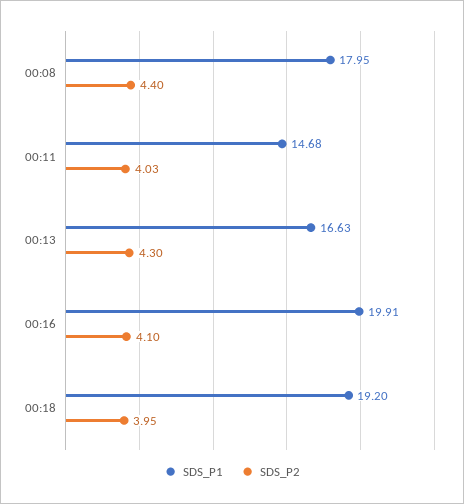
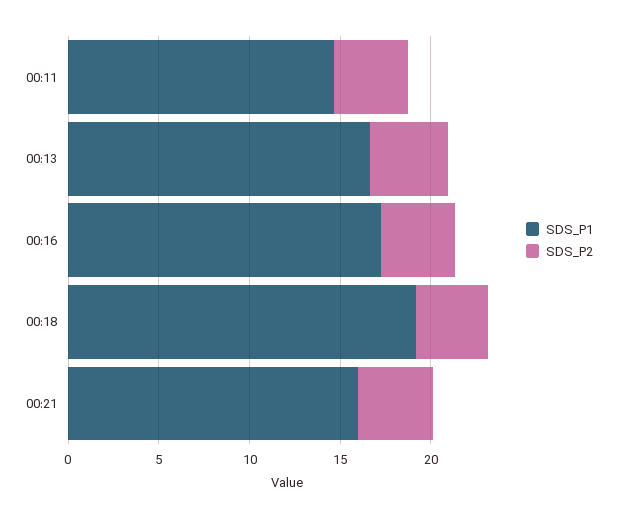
SDS_P1, 00:08: 17.95 -> none
SDS_P2, 00:08: 4.4 -> none
SDS_P1, 00:16: 19.91 -> 17
SDS_P1, 00:21: none -> 16
SDS_P2, 00:21: none -> 4

